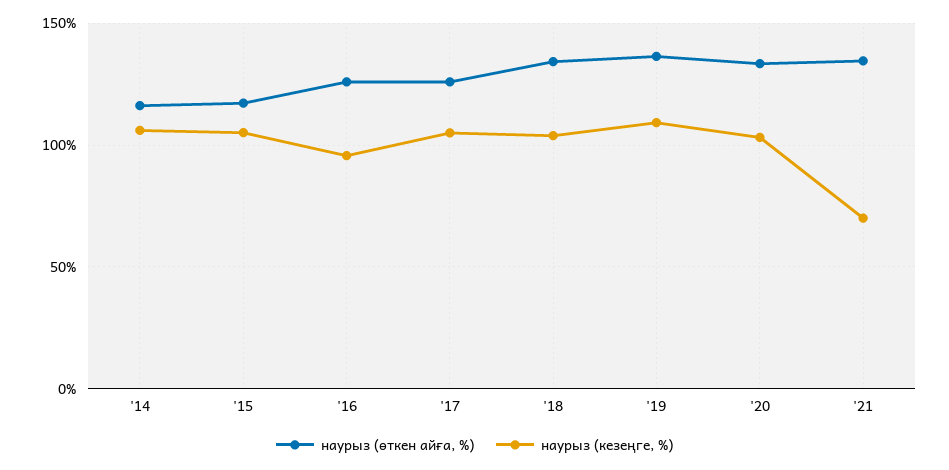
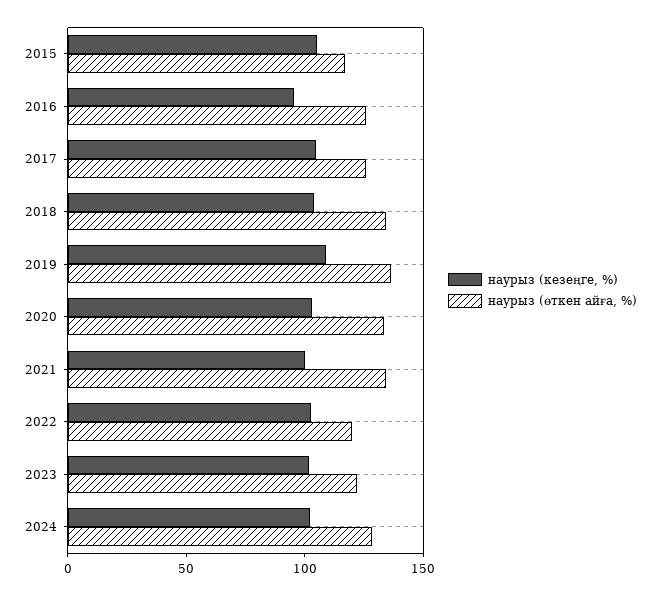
наурыз (өткен айға, %), '14: 115 -> none
наурыз (кезеңге, %), '14: 105 -> none
наурыз (кезеңге, %), '21: 70 -> 100
наурыз (кезеңге, %), 2022: none -> 100
наурыз (өткен айға, %), 2022: none -> 120
наурыз (кезеңге, %), 2023: none -> 100
наурыз (өткен айға, %), 2023: none -> 120
наурыз (кезеңге, %), 2024: none -> 100
наурыз (өткен айға, %), 2024: none -> 130

